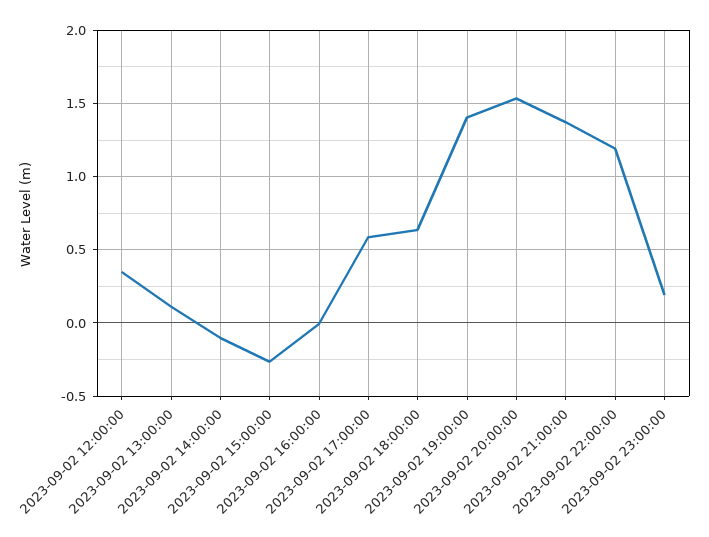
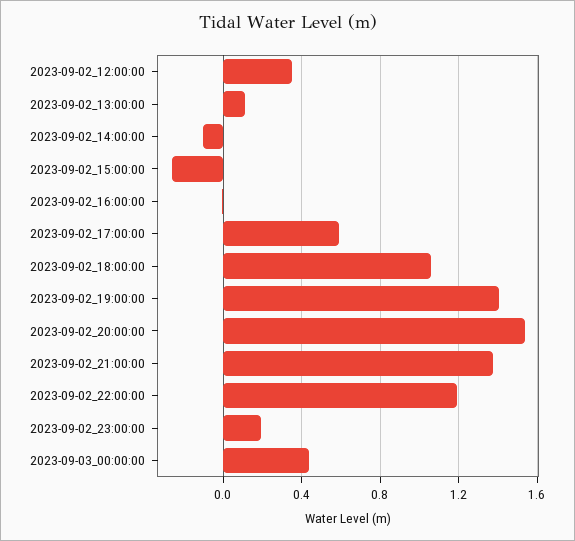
2023-09-02 18:00:00: 0.65 -> 1.05
2023-09-03_00:00:00: none -> 0.45

